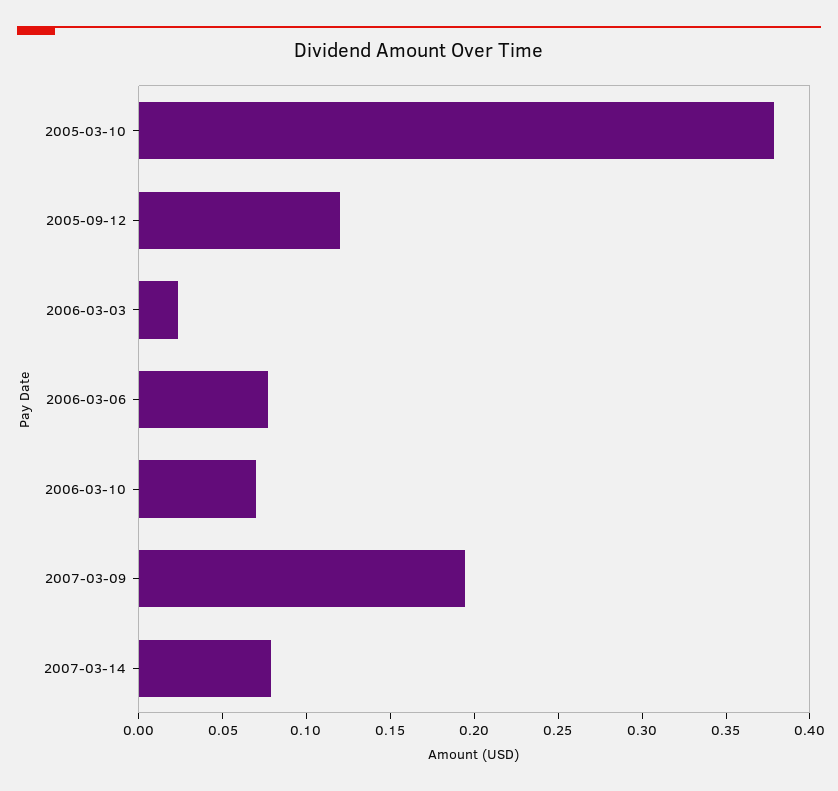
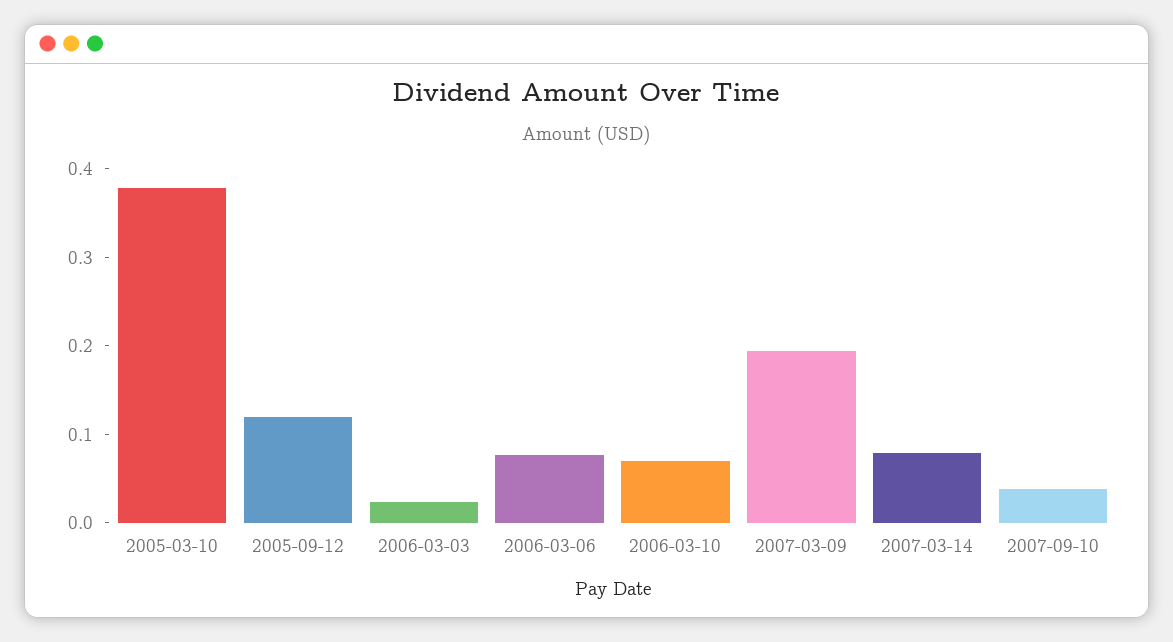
2007-09-10: none -> 0.04

